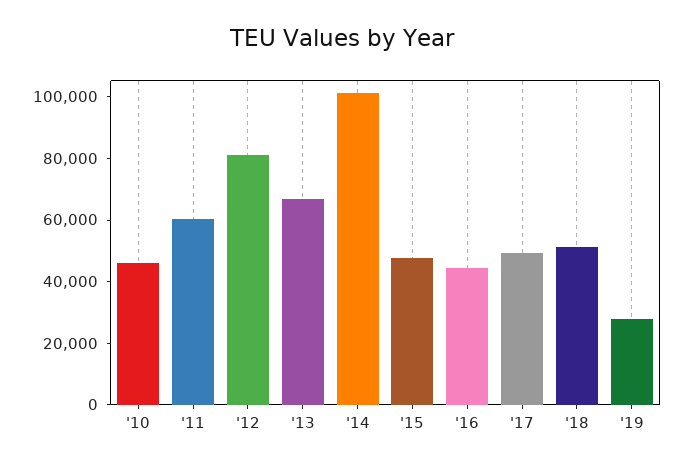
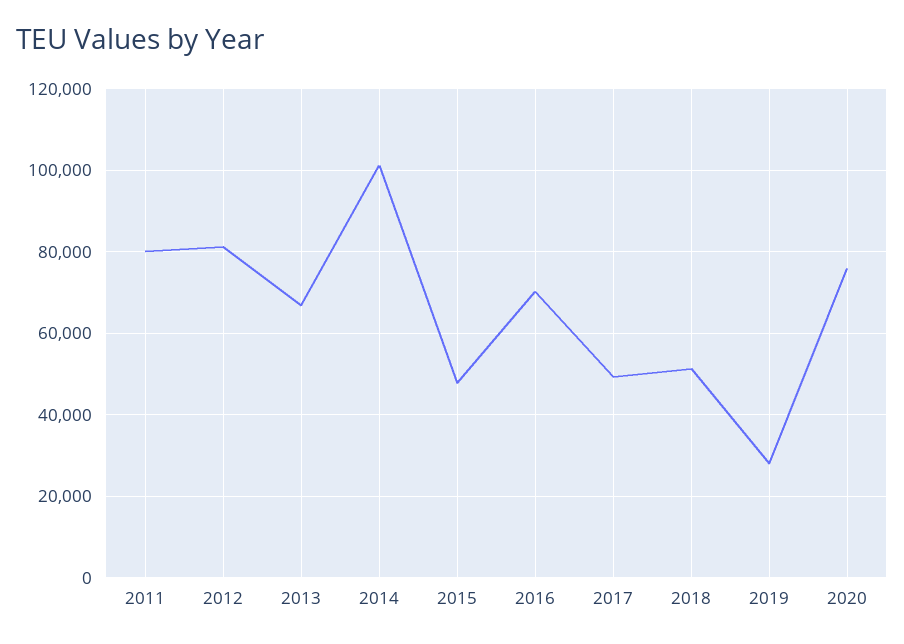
'10: 45000 -> none
'11: 60000 -> 80000
'16: 45000 -> 70000
2020: none -> 76000

